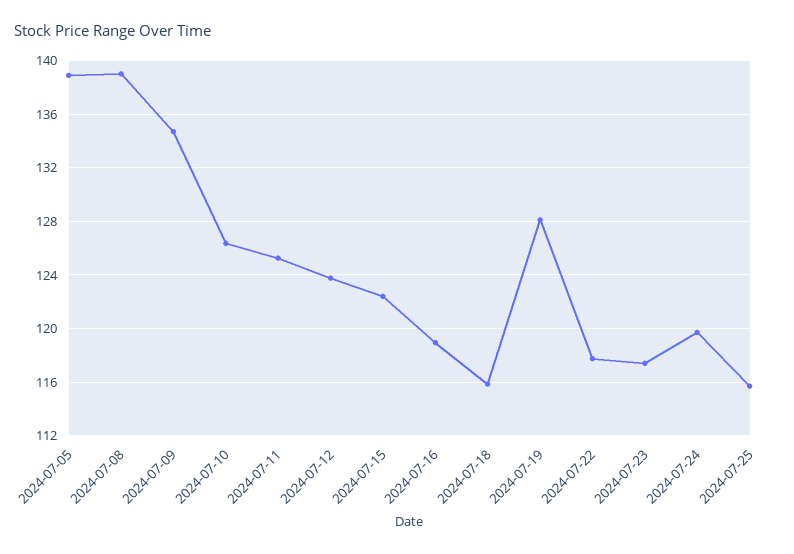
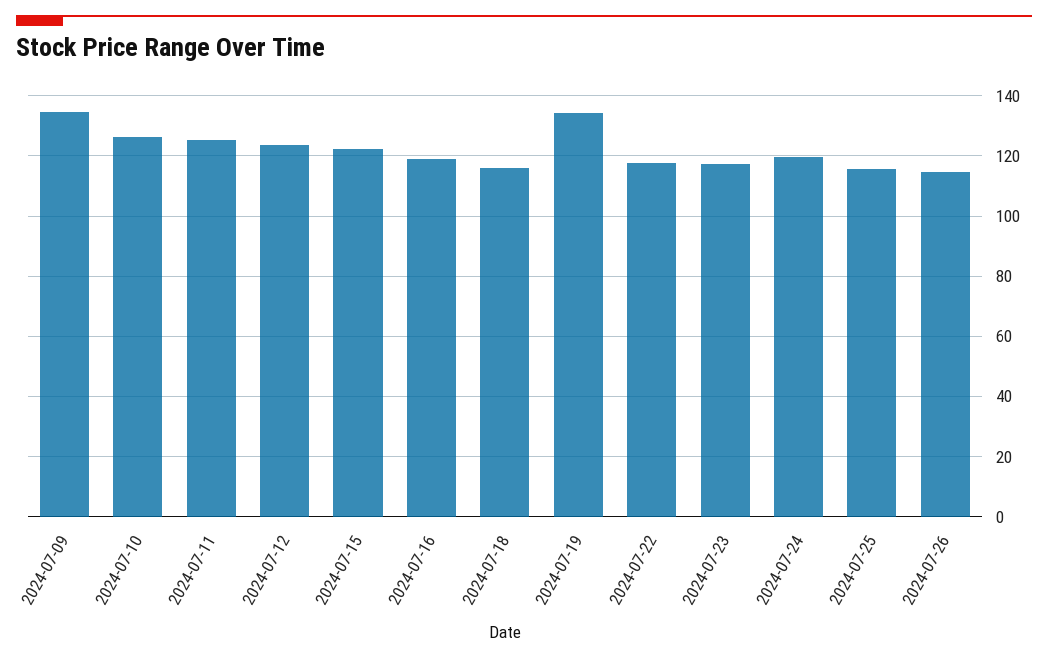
2024-07-05: 139 -> none
2024-07-08: 139 -> none
2024-07-19: 128 -> 134
2024-07-26: none -> 114

